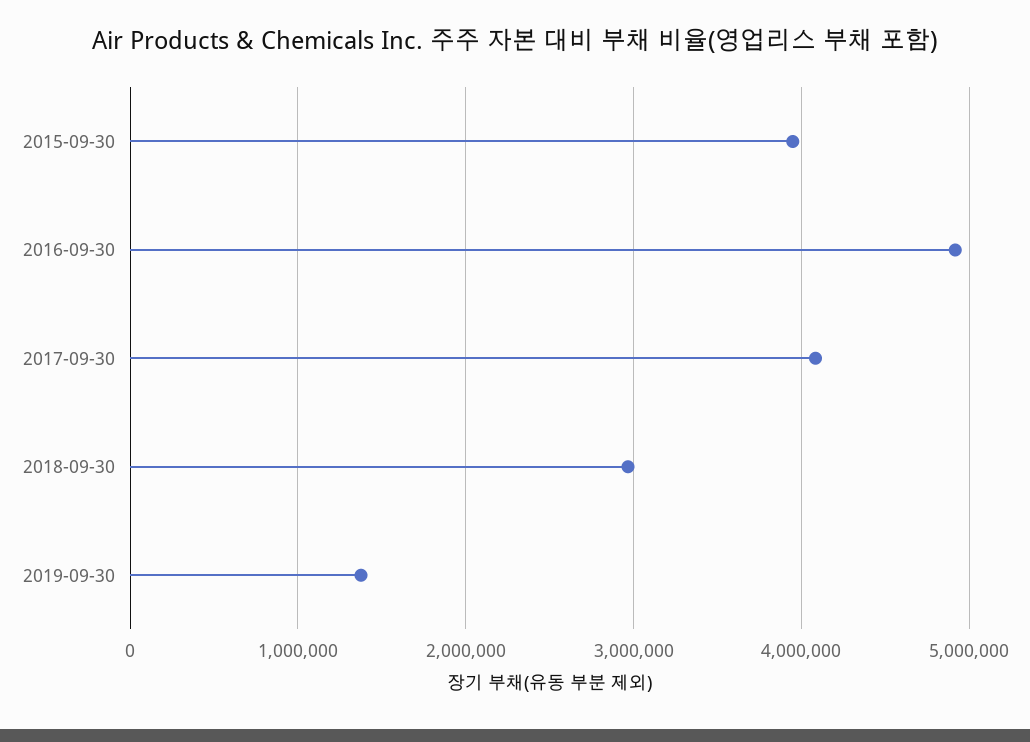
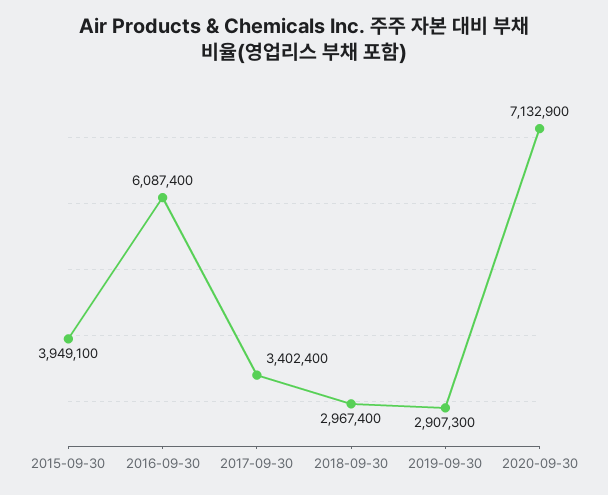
2016-09-30: 4900000 -> 6087400
2017-09-30: 4100000 -> 3402400
2019-09-30: 1400000 -> 2907300
2020-09-30: none -> 7132900

